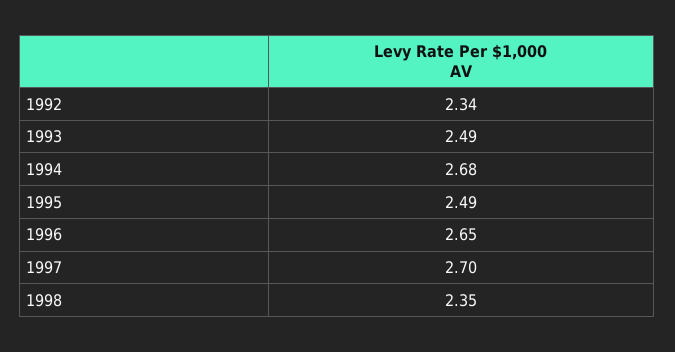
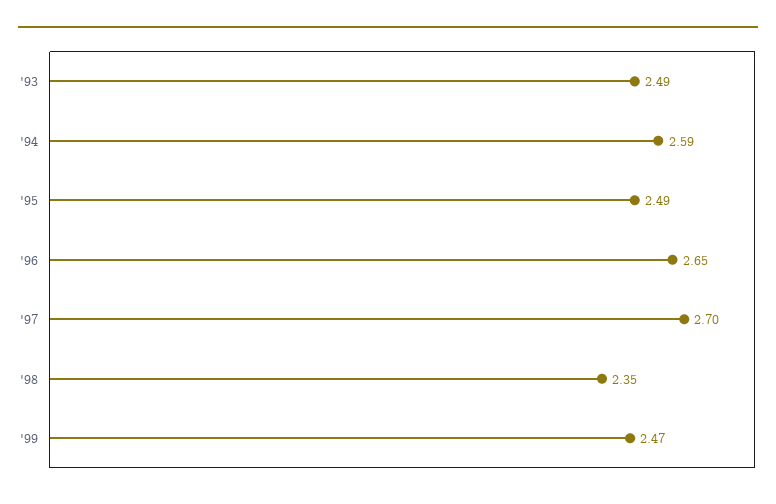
1992: 2.34 -> none
1994: 2.68 -> 2.59
'99: none -> 2.47

